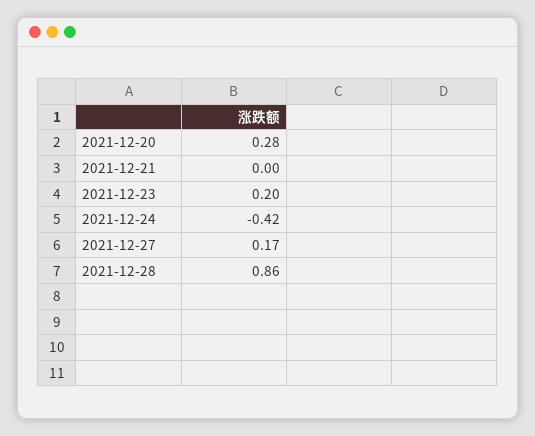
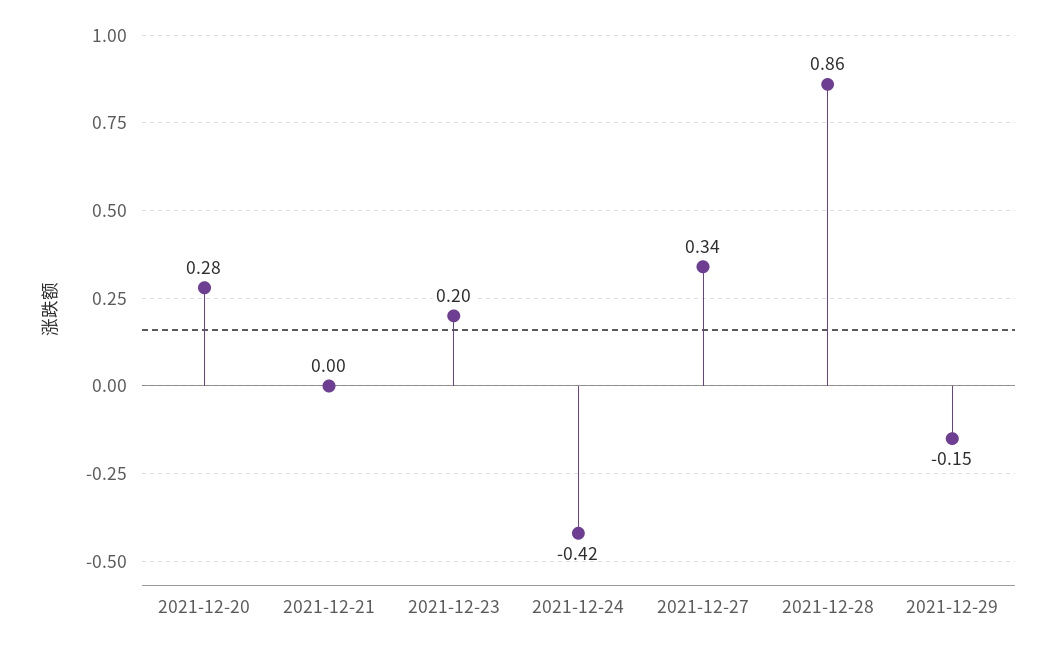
2021-12-27: 0.17 -> 0.34
2021-12-29: none -> -0.15

